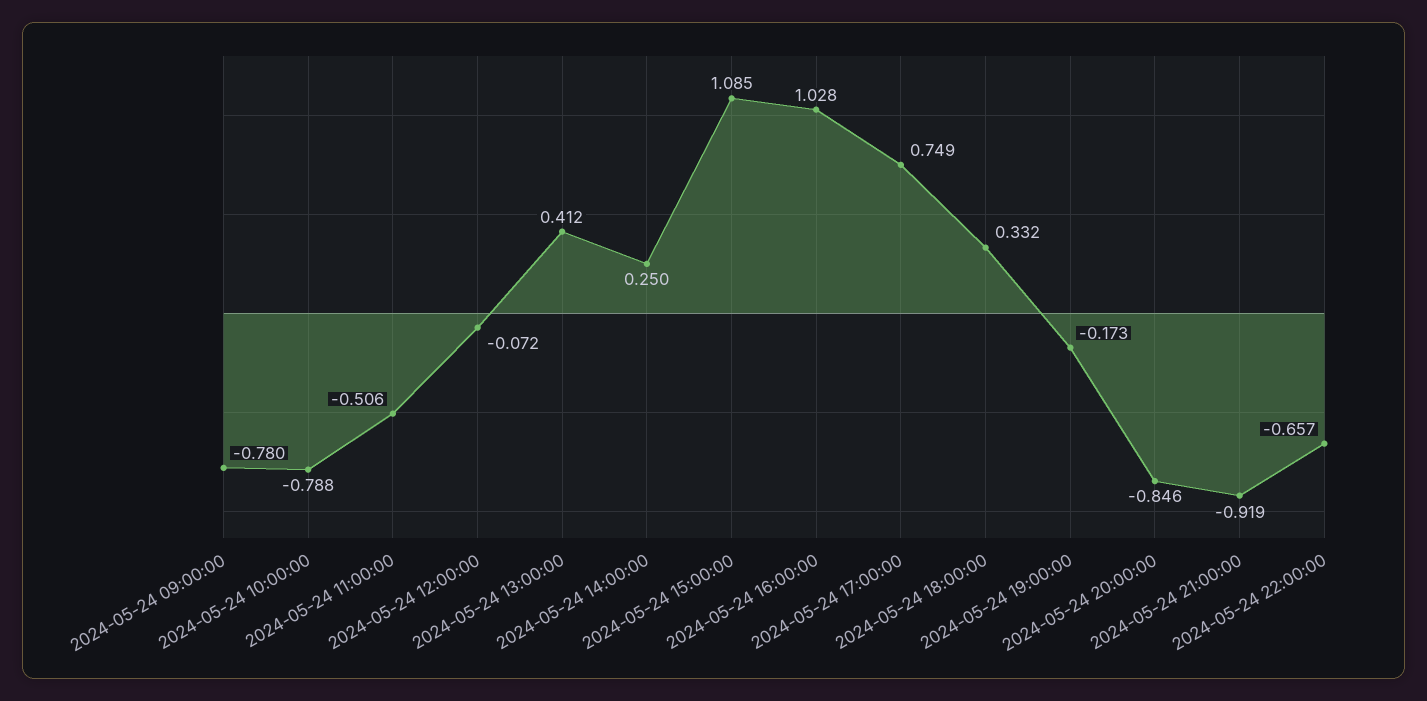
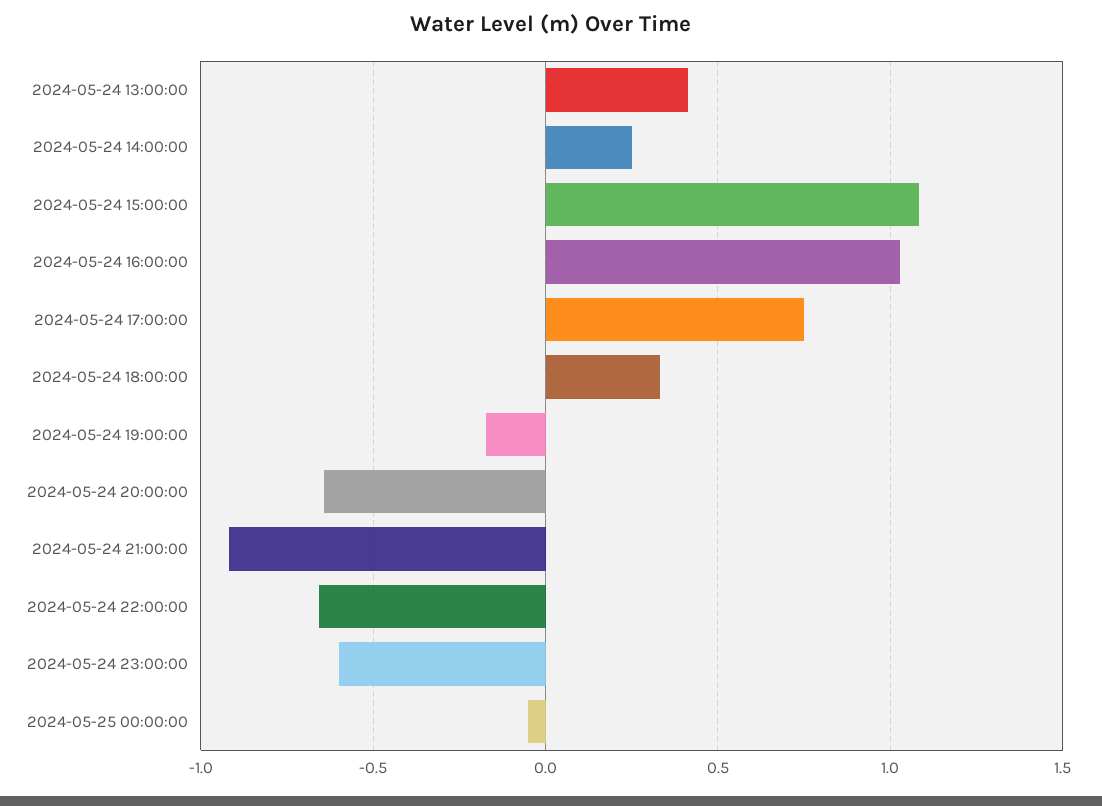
2024-05-24 09:00:00: -0.78 -> none
2024-05-24 10:00:00: -0.788 -> none
2024-05-24 11:00:00: -0.506 -> none
2024-05-24 12:00:00: -0.072 -> none
2024-05-24 20:00:00: -0.846 -> -0.65
2024-05-24 23:00:00: none -> -0.6
2024-05-25 00:00:00: none -> -0.05

